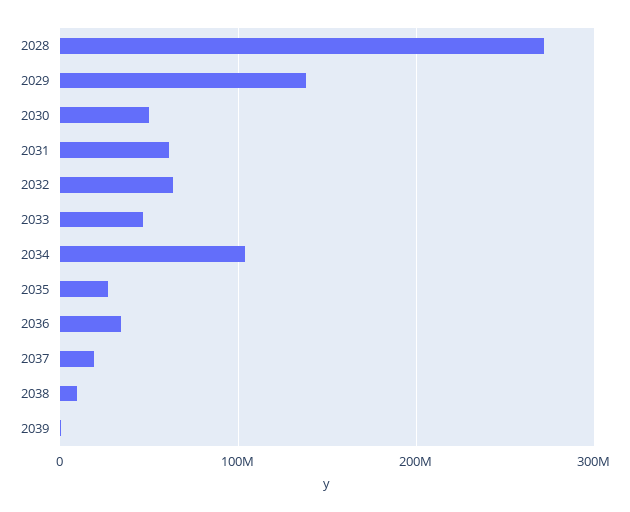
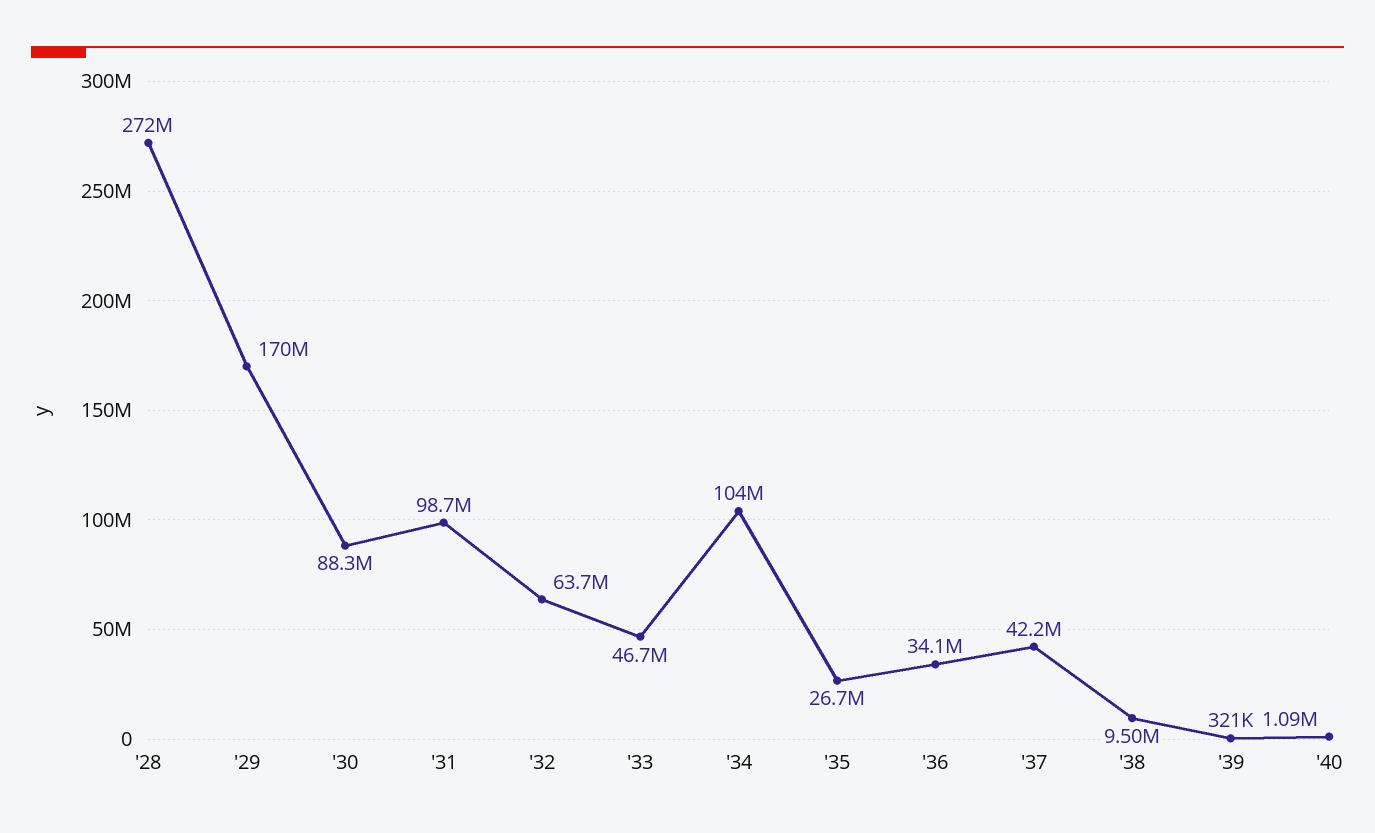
2029: 140000000 -> 170000000
2030: 50000000 -> 88300000
2031: 60000000 -> 98700000
2037: 20000000 -> 42200000
'40: none -> 1090000

